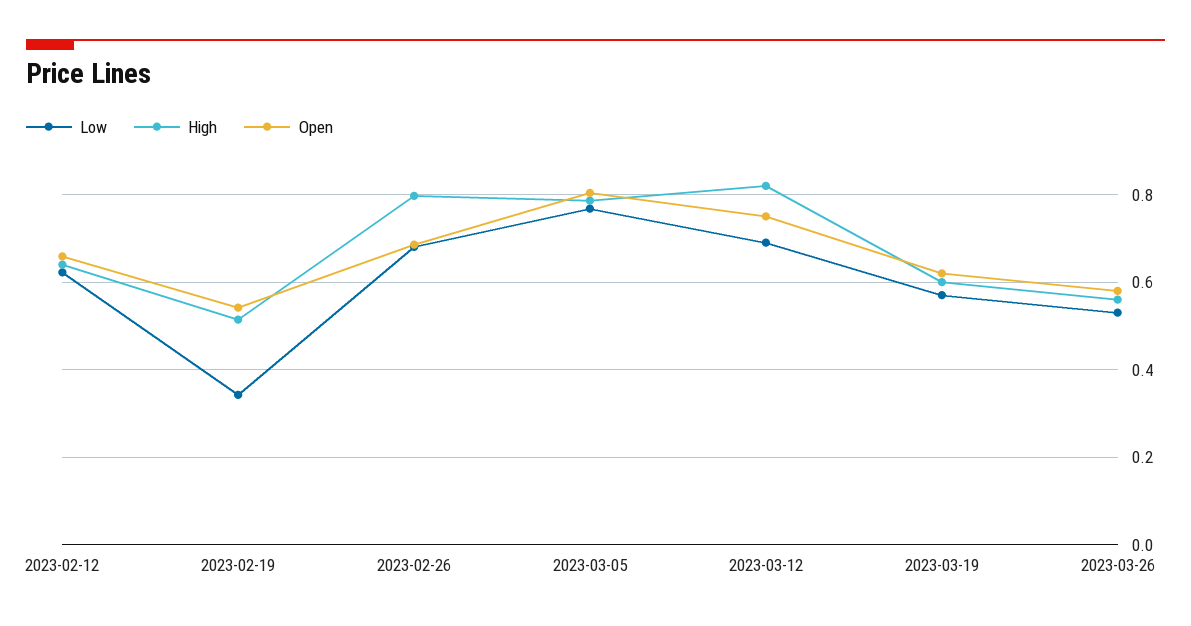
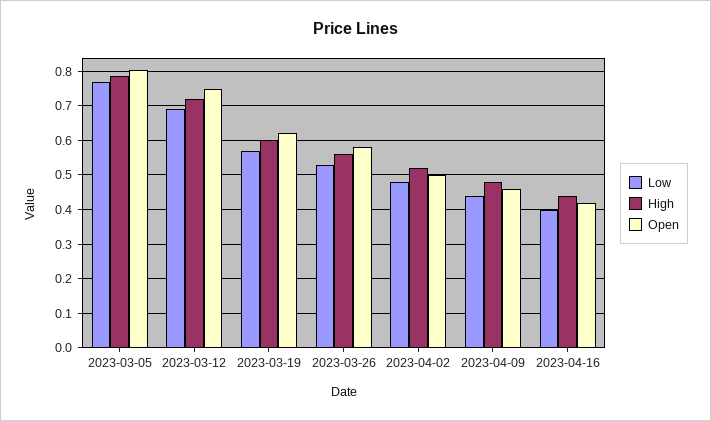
Low, 2023-02-12: 0.62 -> none
High, 2023-02-12: 0.64 -> none
Open, 2023-02-12: 0.66 -> none
Low, 2023-02-19: 0.34 -> none
High, 2023-02-19: 0.52 -> none
Open, 2023-02-19: 0.54 -> none
Low, 2023-02-26: 0.68 -> none
High, 2023-02-26: 0.8 -> none
Open, 2023-02-26: 0.68 -> none
High, 2023-03-12: 0.82 -> 0.72
Low, 2023-04-02: none -> 0.48
High, 2023-04-02: none -> 0.52
Open, 2023-04-02: none -> 0.5
Low, 2023-04-09: none -> 0.44
High, 2023-04-09: none -> 0.48
Open, 2023-04-09: none -> 0.46
Low, 2023-04-16: none -> 0.4
High, 2023-04-16: none -> 0.44
Open, 2023-04-16: none -> 0.42

